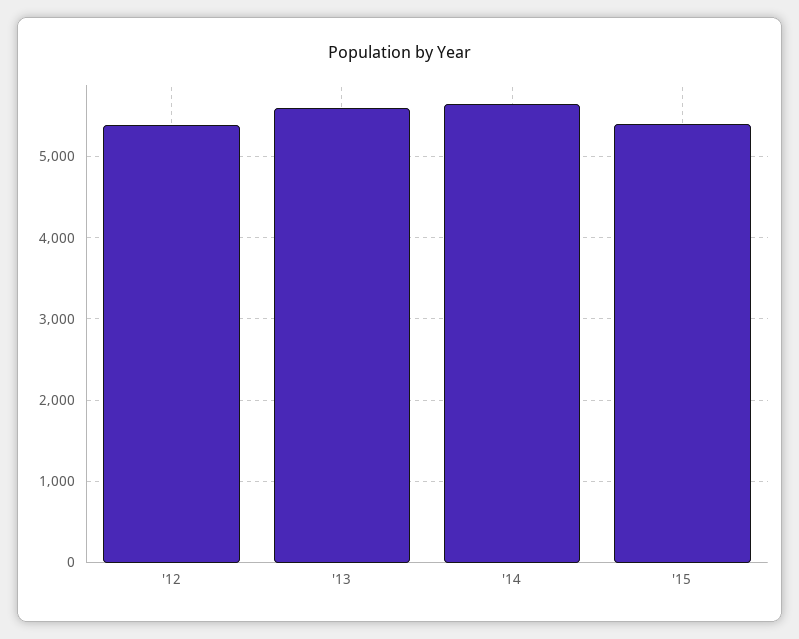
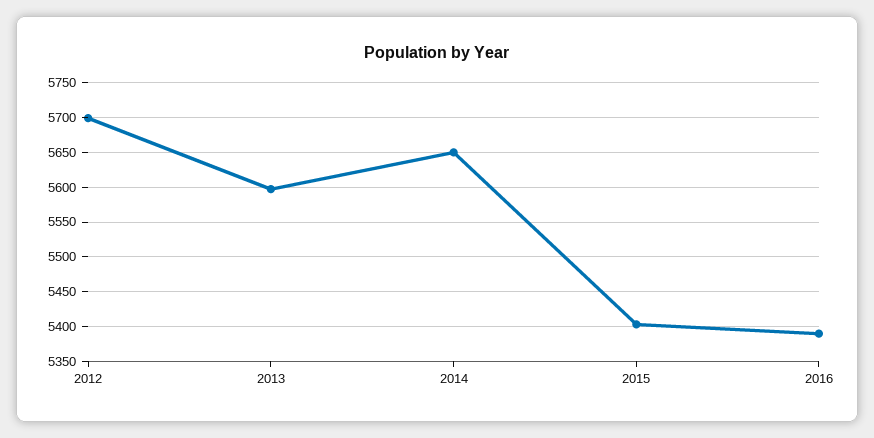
'12: 5400 -> 5700
2016: none -> 5390

